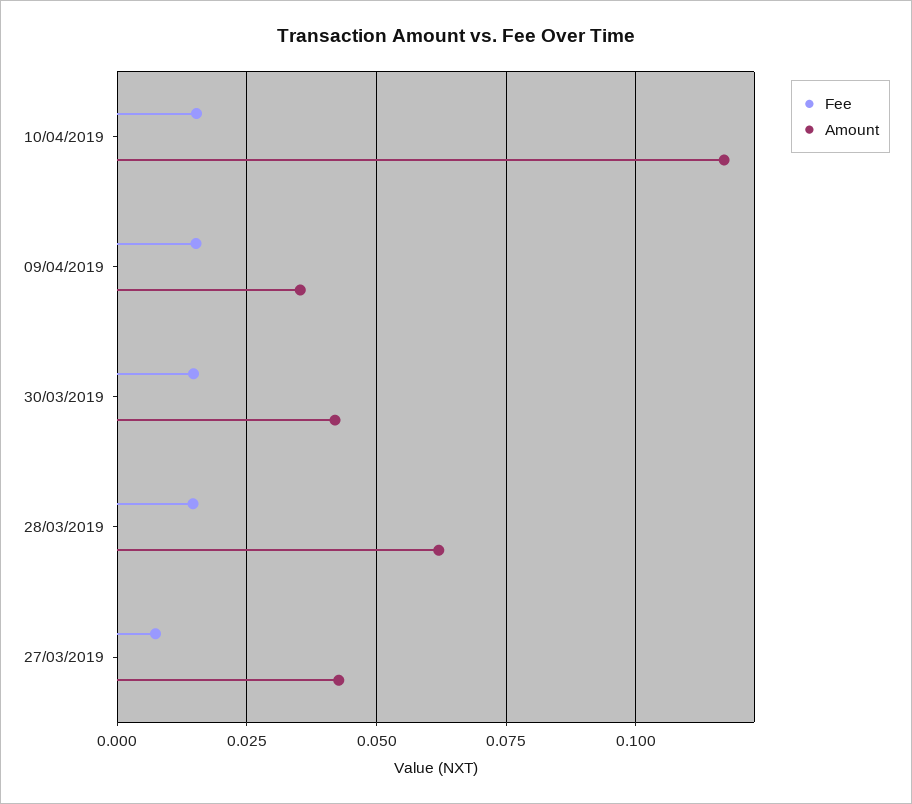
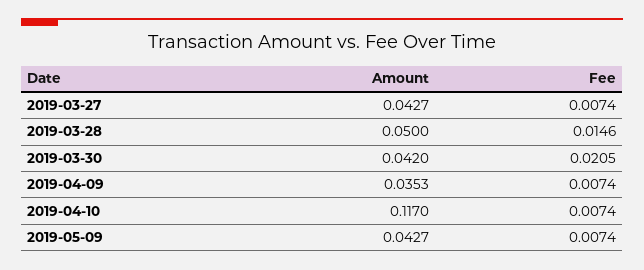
Fee, 10/04/2019: 0.015 -> 0.0074
Fee, 09/04/2019: 0.015 -> 0.0074
Fee, 30/03/2019: 0.015 -> 0.0205
Amount, 28/03/2019: 0.0625 -> 0.05
Amount, 2019-05-09: none -> 0.0427
Fee, 2019-05-09: none -> 0.0074

